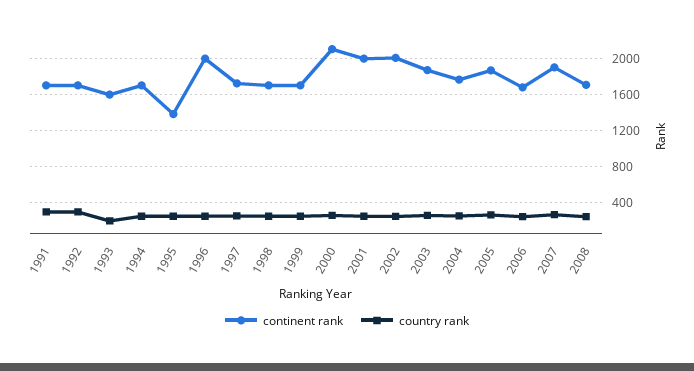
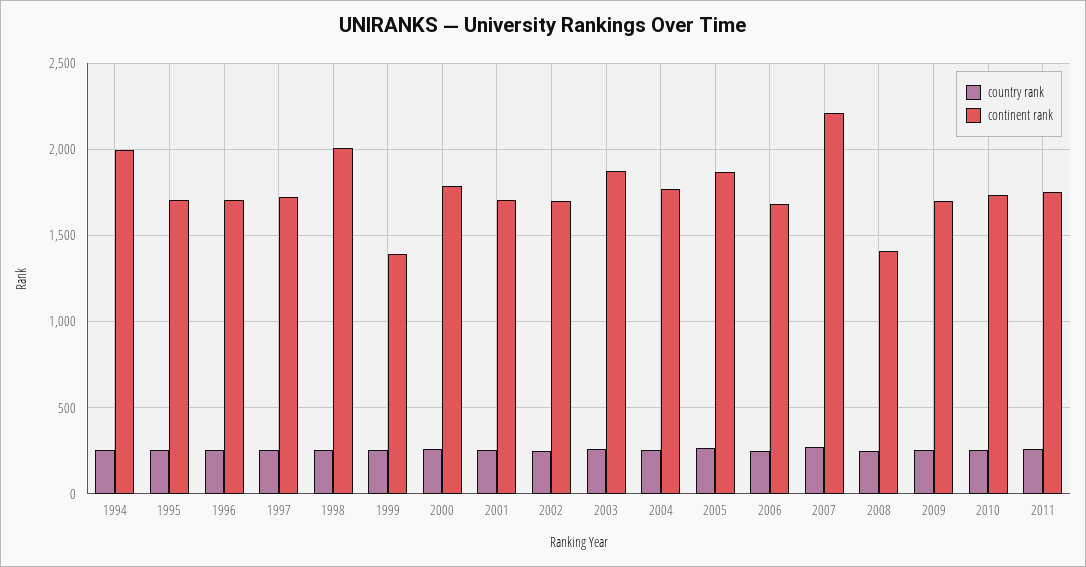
continent rank, 1991: 1700 -> none
country rank, 1991: 300 -> none
continent rank, 1992: 1700 -> none
country rank, 1992: 300 -> none
continent rank, 1993: 1600 -> none
country rank, 1993: 200 -> none
continent rank, 1994: 1700 -> 2000
continent rank, 1995: 1400 -> 1700
continent rank, 1996: 2000 -> 1700
continent rank, 1998: 1700 -> 2000
continent rank, 1999: 1700 -> 1400
continent rank, 2000: 2100 -> 1800
continent rank, 2001: 2000 -> 1700
continent rank, 2002: 2000 -> 1700
continent rank, 2007: 1900 -> 2200
continent rank, 2008: 1700 -> 1400
country rank, 2009: none -> 250
continent rank, 2009: none -> 1700
country rank, 2010: none -> 250
continent rank, 2010: none -> 1750
country rank, 2011: none -> 250
continent rank, 2011: none -> 1750

